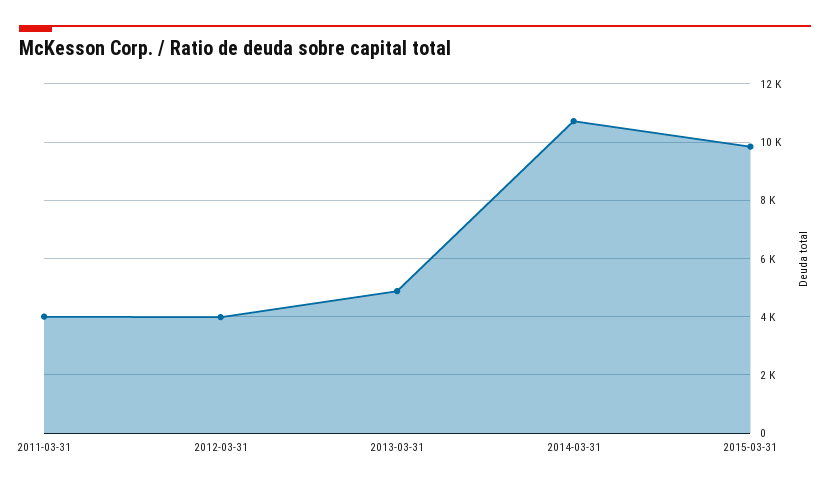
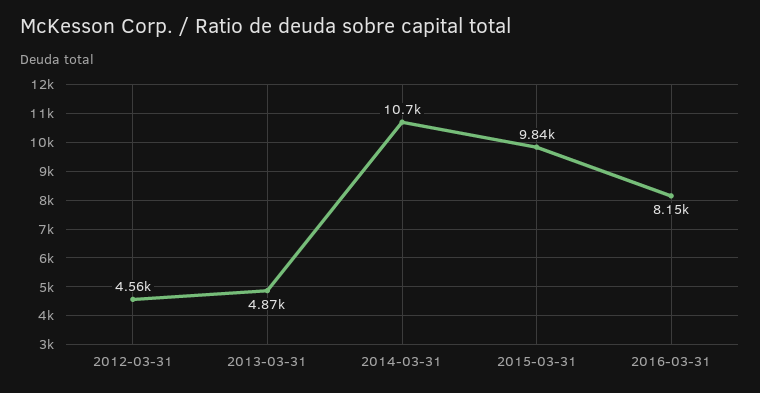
2011-03-31: 4000 -> none
2012-03-31: 4000 -> 4560
2016-03-31: none -> 8150

